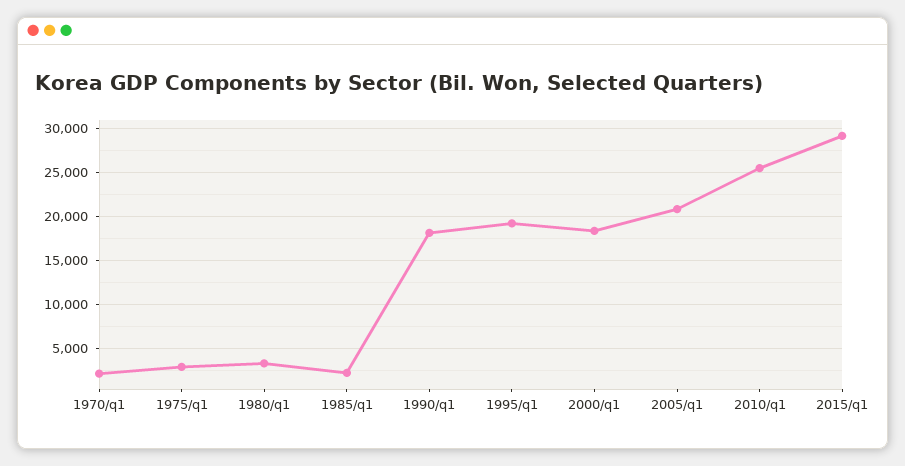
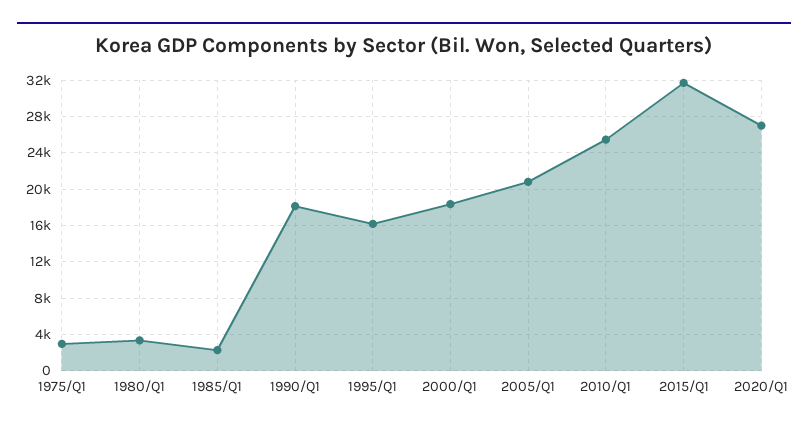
1970/q1: 2000 -> none
1995/q1: 19000 -> 16000
2015/q1: 29000 -> 32000
2020/Q1: none -> 27000

